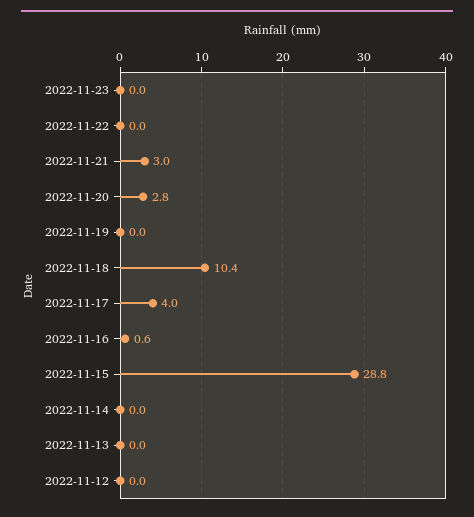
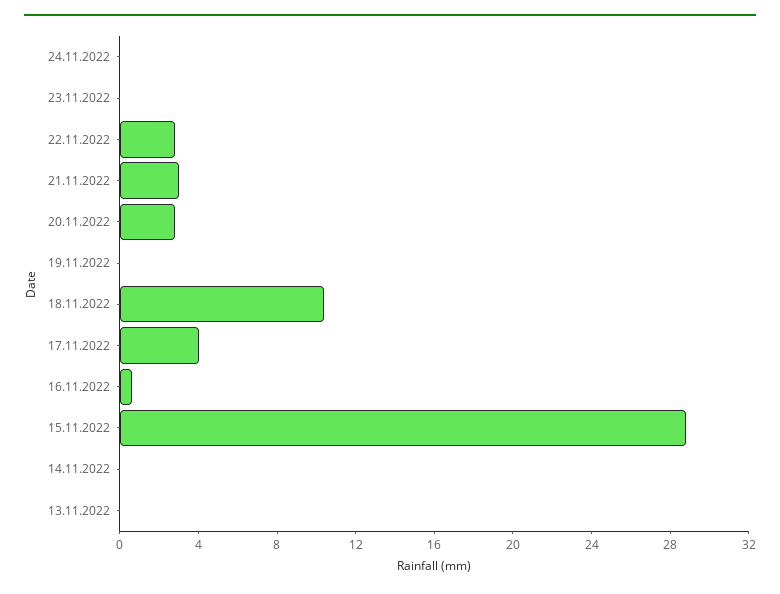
2022-11-22: 0 -> 3
2022-11-12: 0 -> none
24.11.2022: none -> 0

